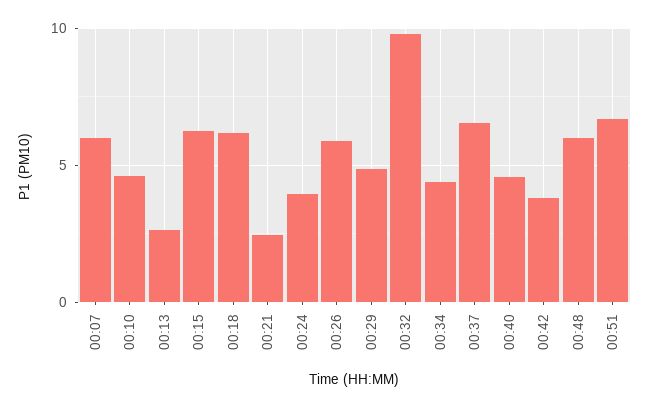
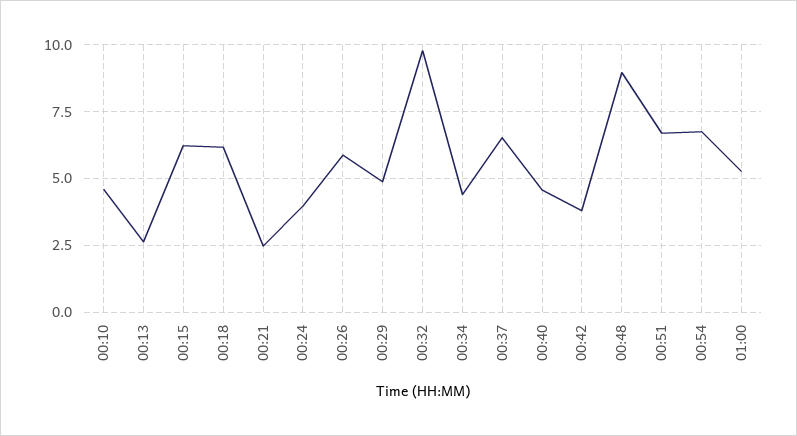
00:07: 6 -> none
00:48: 6 -> 9
00:54: none -> 6.75
01:00: none -> 5.25

